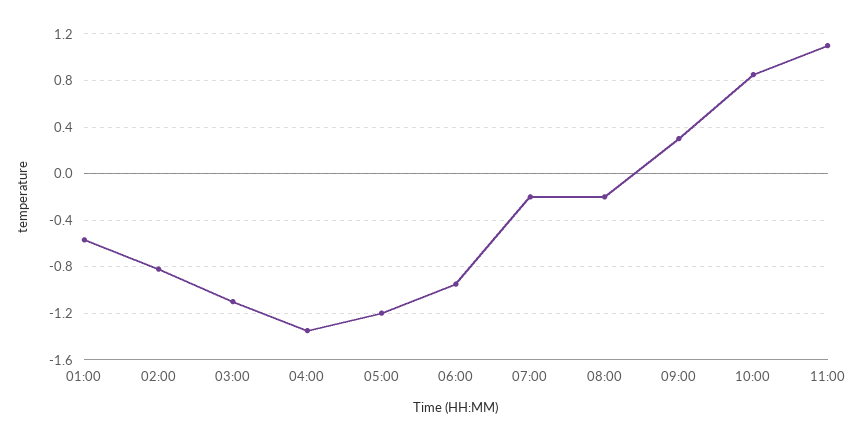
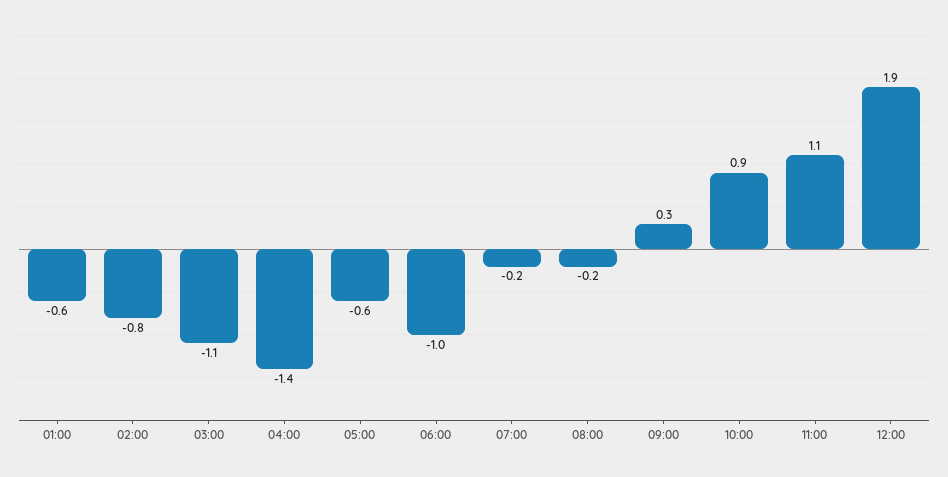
05:00: -1.2 -> -0.6
12:00: none -> 1.9

